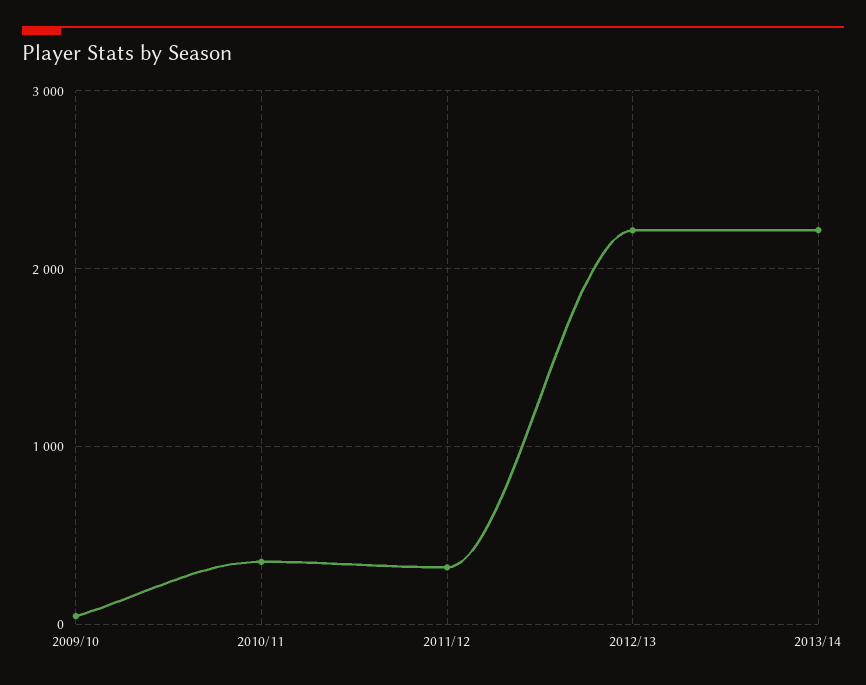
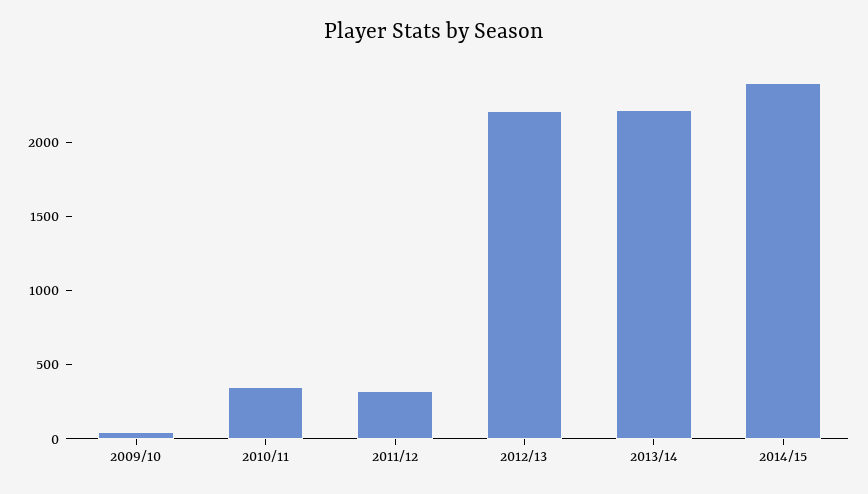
2014/15: none -> 2400

